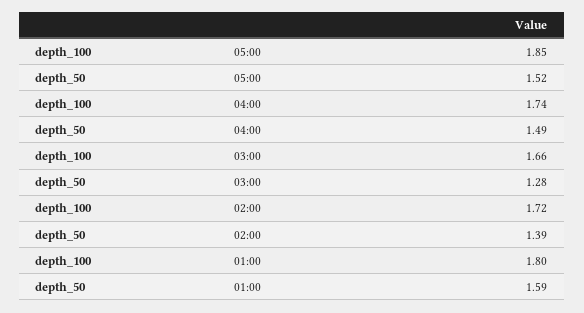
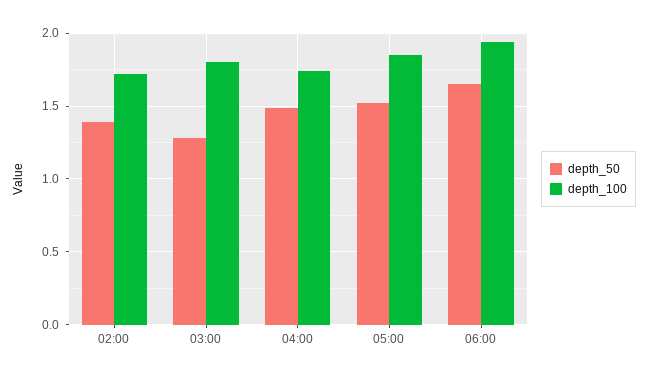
depth_100, 03:00: 1.66 -> 1.8
depth_100, 01:00: 1.8 -> none
depth_50, 01:00: 1.59 -> none
depth_50, 06:00: none -> 1.65
depth_100, 06:00: none -> 1.95

